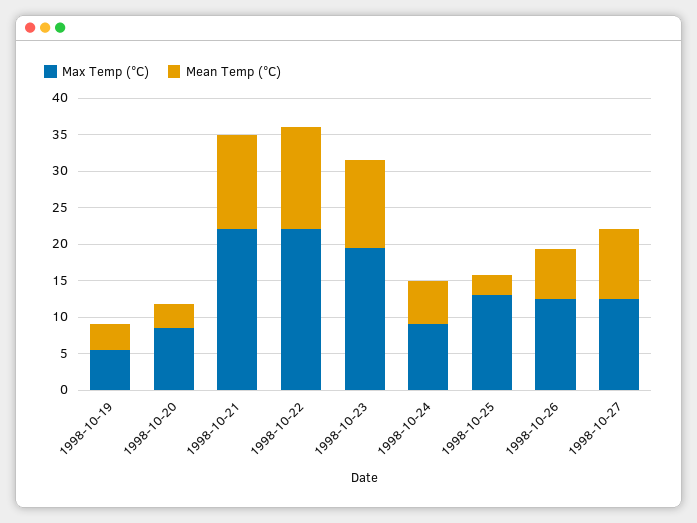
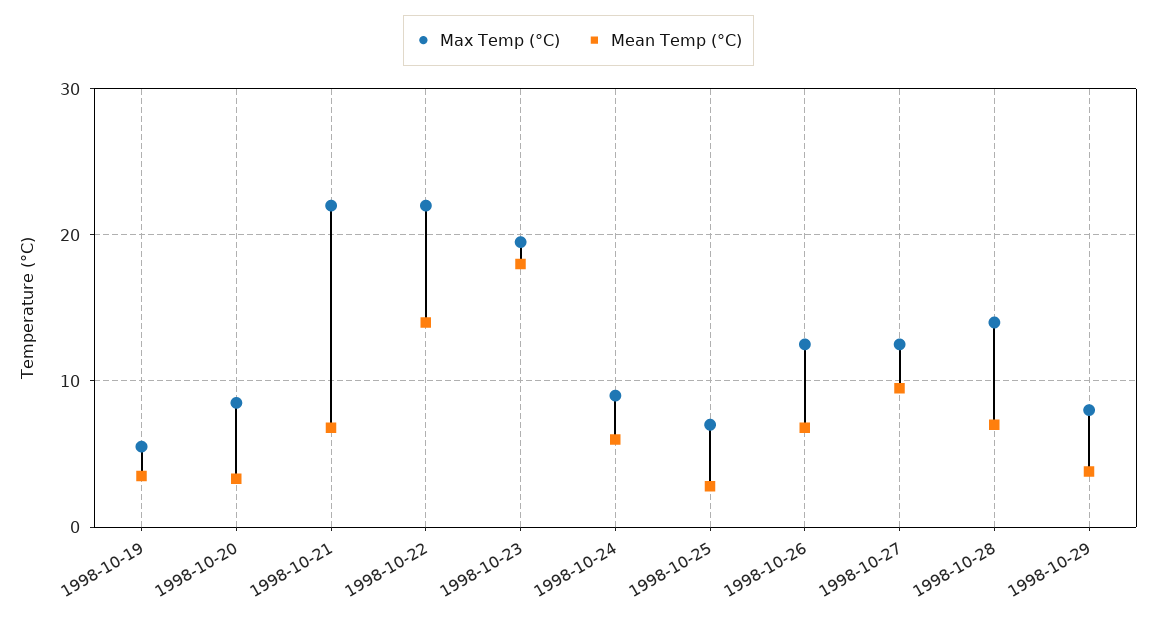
Mean Temp (°C), 1998-10-21: 12.5 -> 7
Mean Temp (°C), 1998-10-23: 12.5 -> 18
Max Temp (°C), 1998-10-25: 12.5 -> 7
Max Temp (°C), 1998-10-28: none -> 14
Mean Temp (°C), 1998-10-28: none -> 7
Max Temp (°C), 1998-10-29: none -> 8
Mean Temp (°C), 1998-10-29: none -> 4

